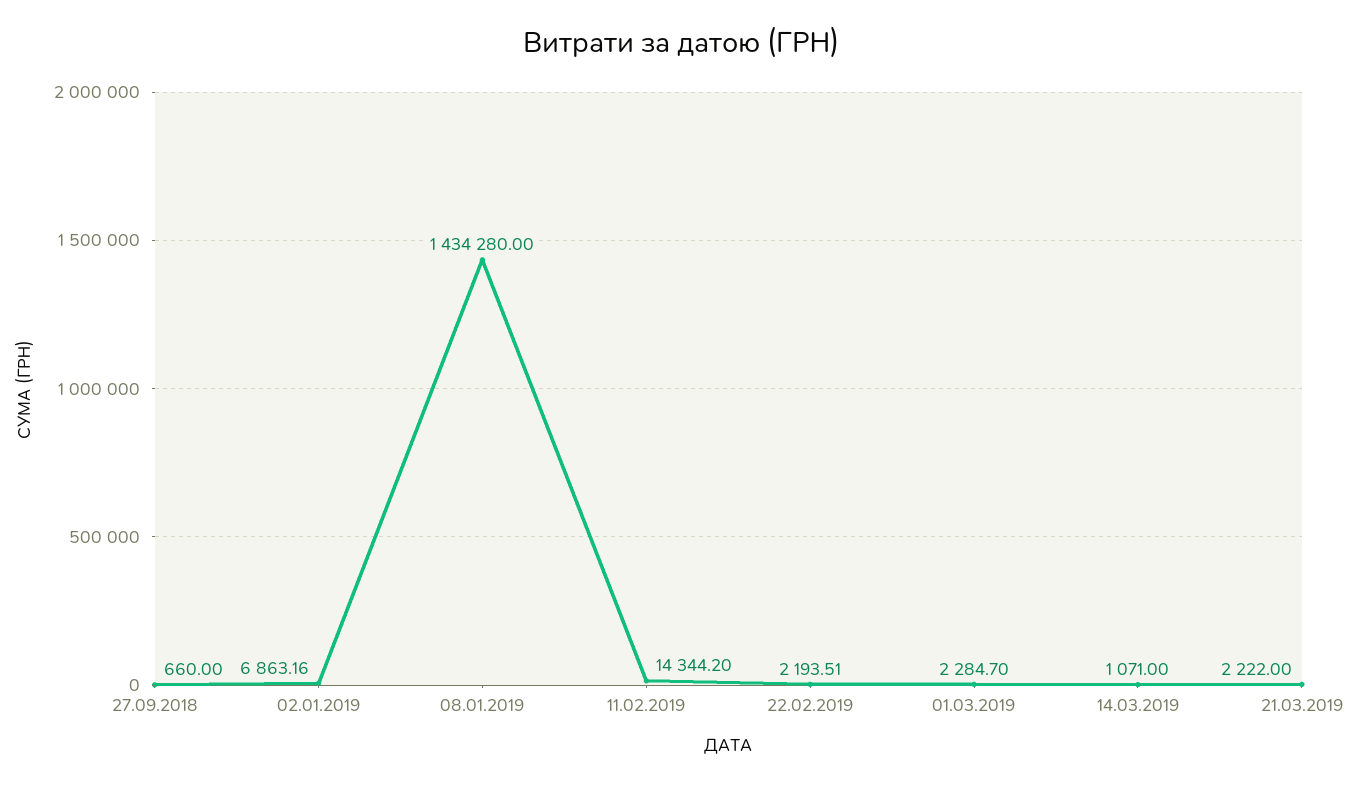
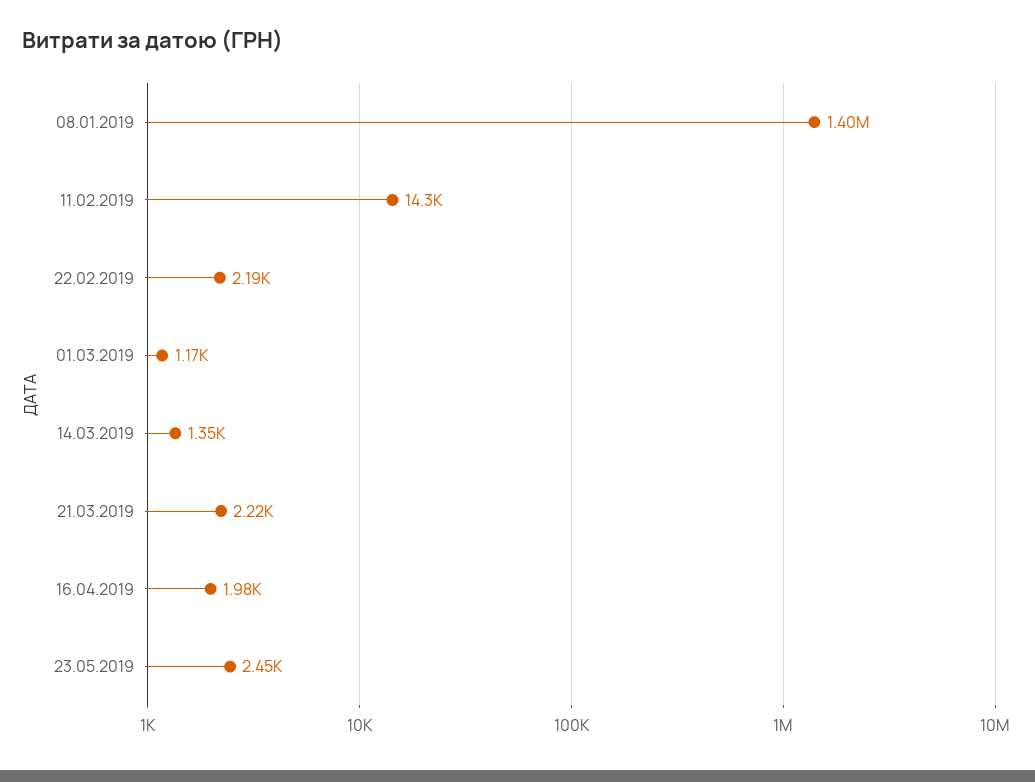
27.09.2018: 660 -> none
02.01.2019: 6863.16 -> none
08.01.2019: 1434280 -> 1400000
01.03.2019: 2284.7 -> 1170
14.03.2019: 1071 -> 1350
16.04.2019: none -> 1980
23.05.2019: none -> 2450

